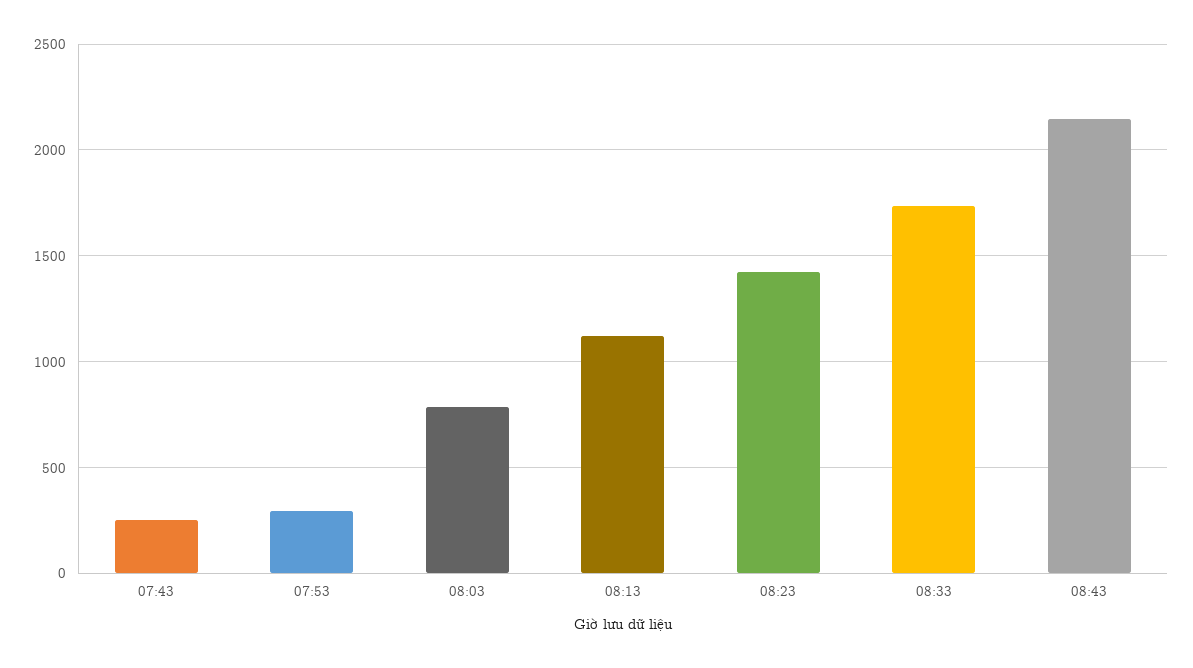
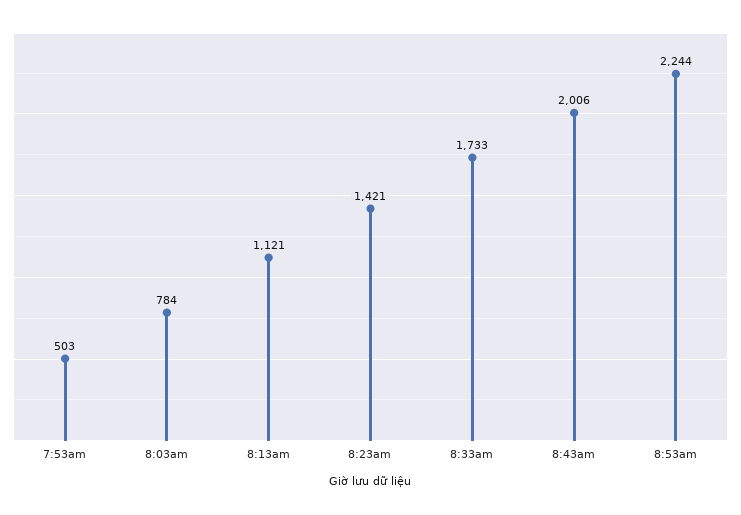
07:43: 250 -> none
07:53: 300 -> 503
08:43: 2150 -> 2006
8:53am: none -> 2244

